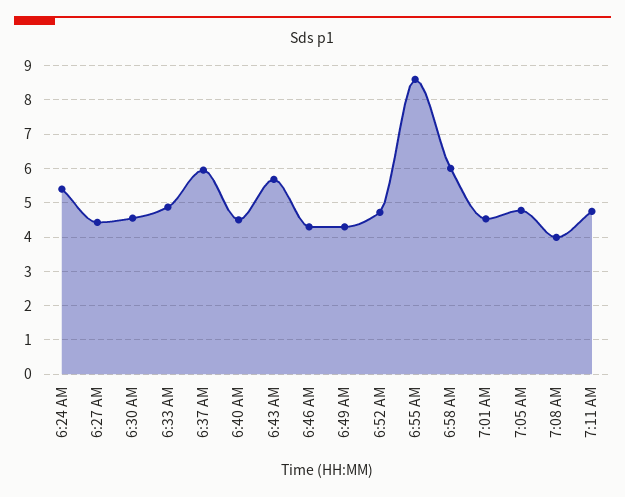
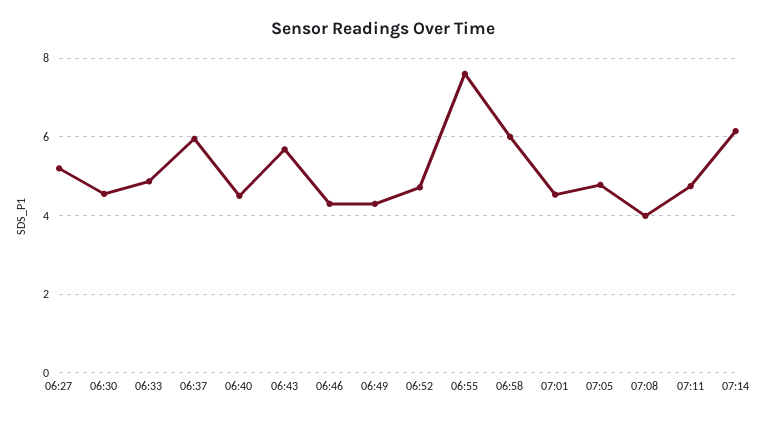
6:24 AM: 5.4 -> none
6:27 AM: 4.4 -> 5.2
6:55 AM: 8.6 -> 7.6
07:14: none -> 6.2

